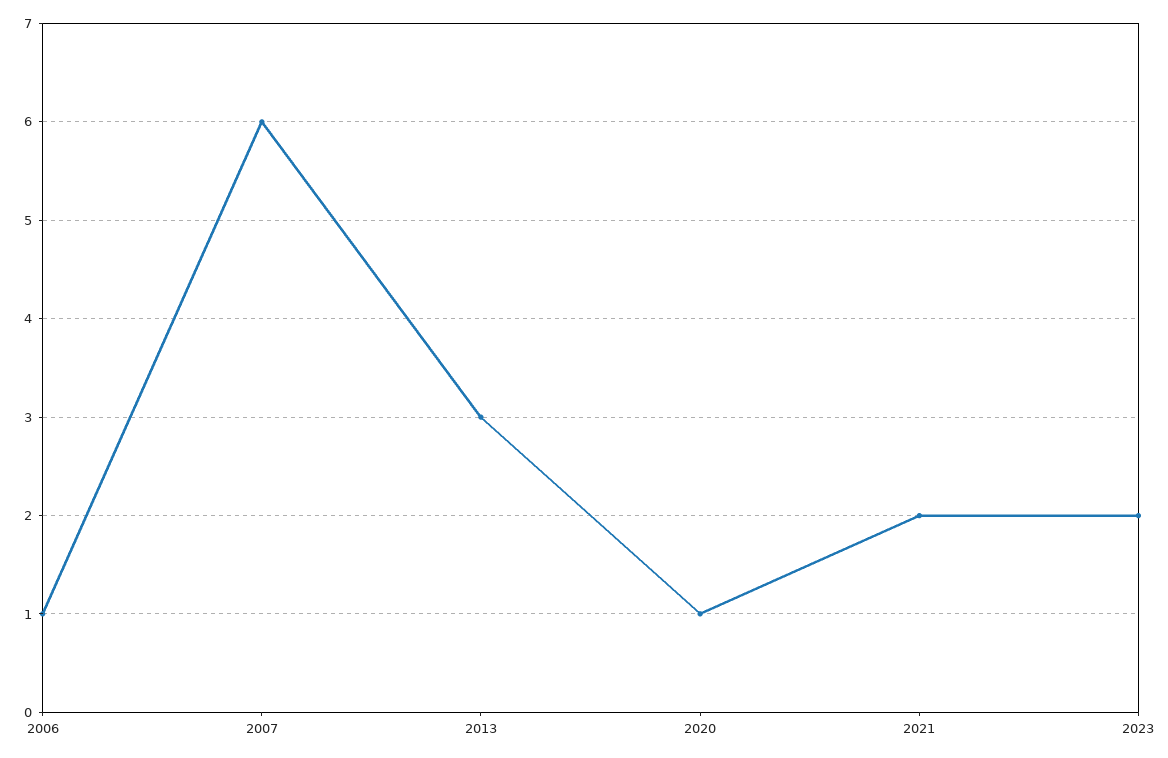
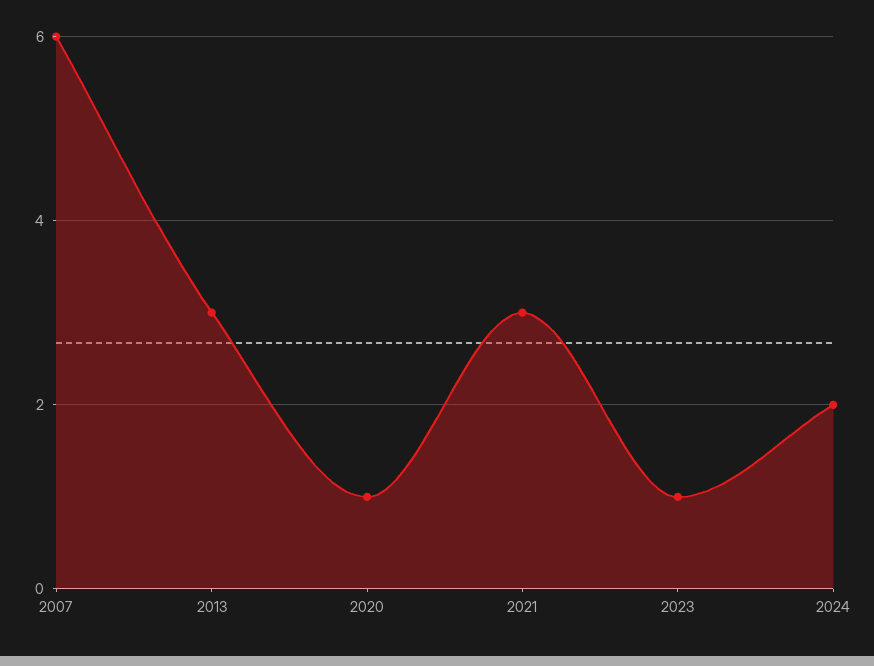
2006: 1 -> none
2021: 2 -> 3
2023: 2 -> 1
2024: none -> 2

